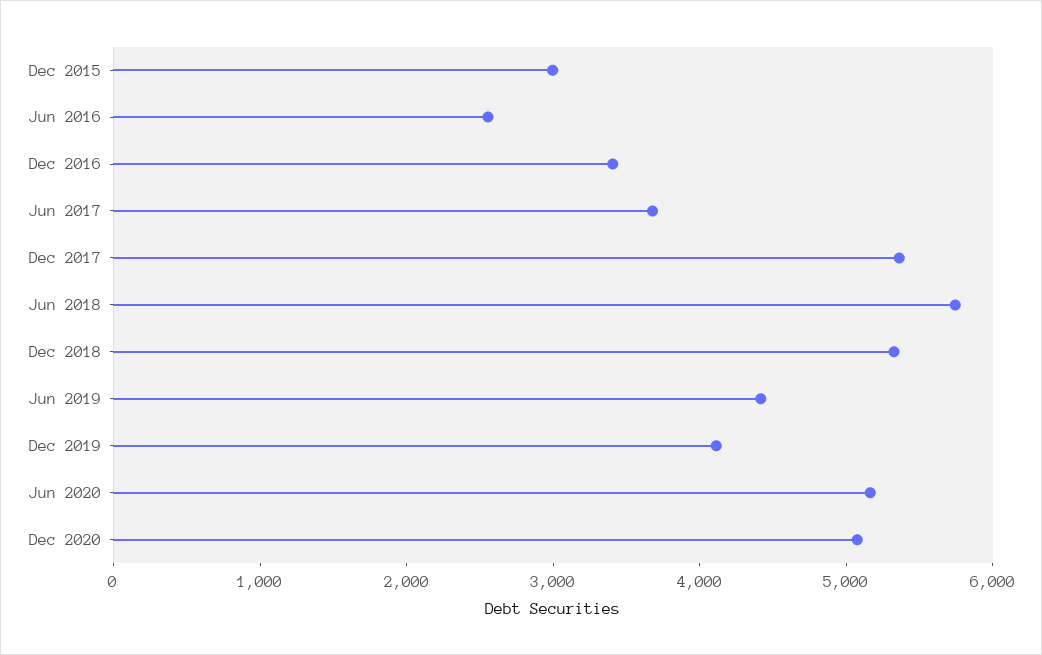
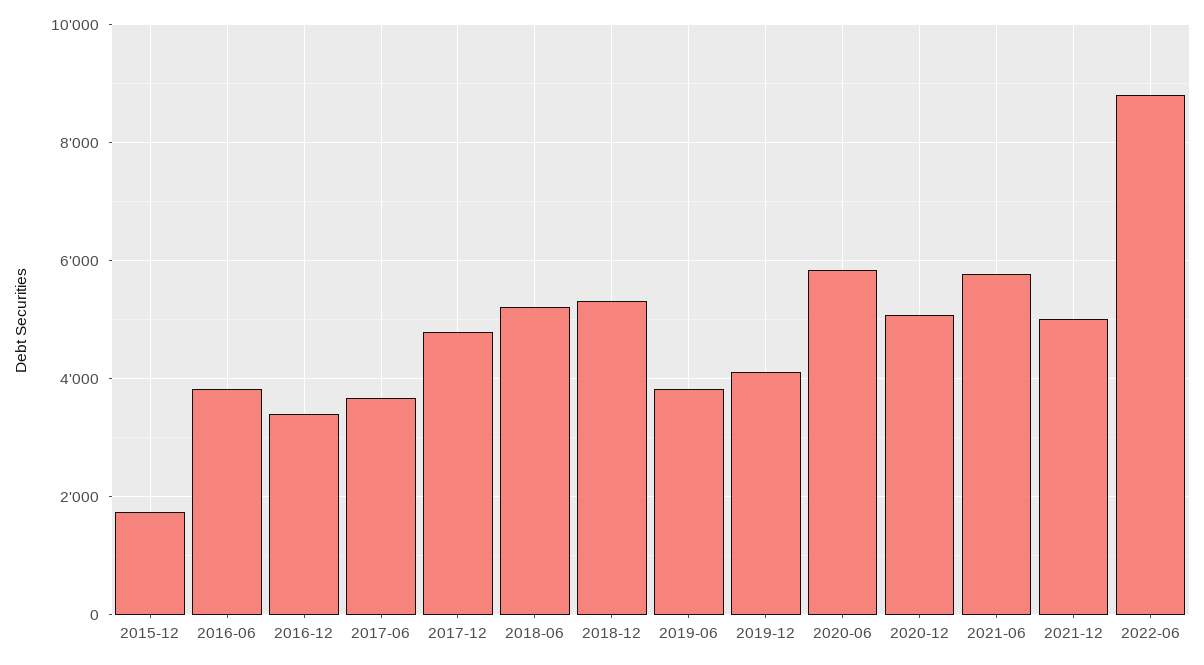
Dec 2015: 3000 -> 1800
Jun 2016: 2600 -> 3800
Dec 2017: 5400 -> 4800
Jun 2018: 5800 -> 5200
Jun 2019: 4400 -> 3800
Jun 2020: 5200 -> 5800
2021-06: none -> 5800
2021-12: none -> 5000
2022-06: none -> 8800

